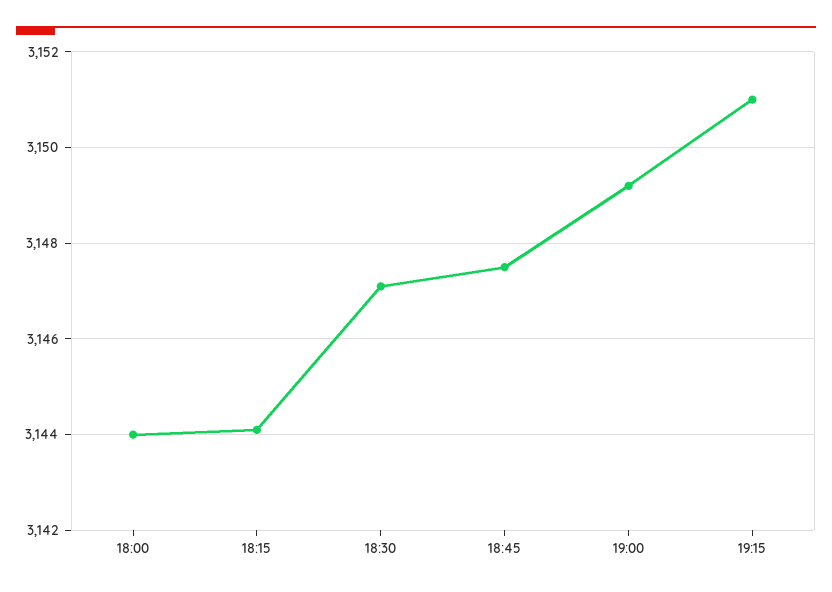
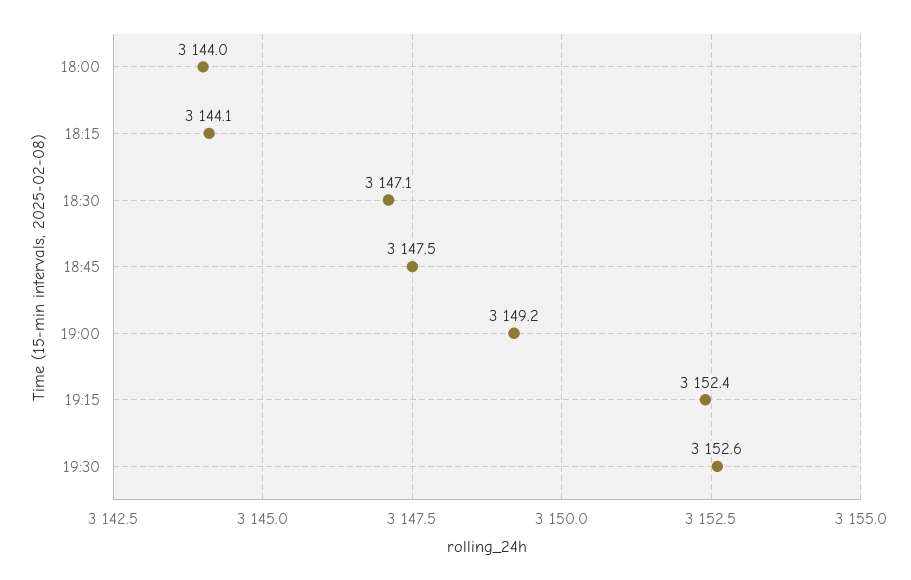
19:15: 3151 -> 3152.4
19:30: none -> 3152.6

